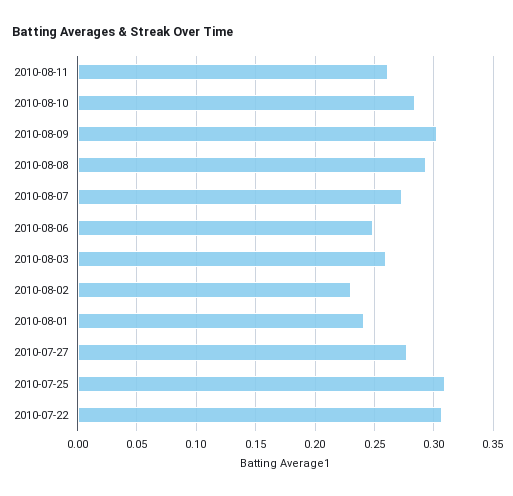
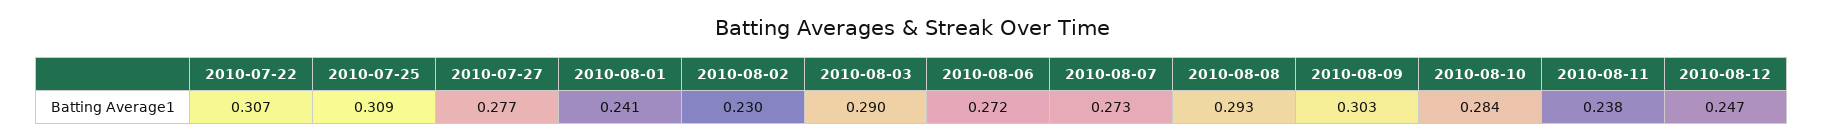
2010-08-11: 0.26 -> 0.238
2010-08-06: 0.25 -> 0.272
2010-08-03: 0.26 -> 0.29
2010-08-12: none -> 0.247

